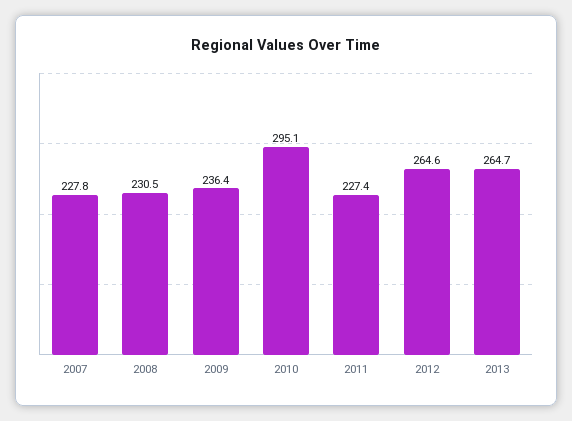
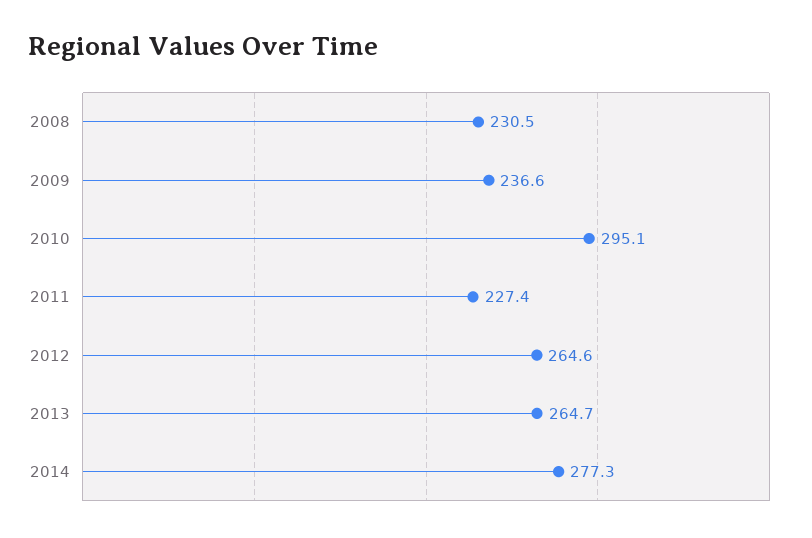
2007: 227.8 -> none
2009: 236.4 -> 236.6
2014: none -> 277.3

